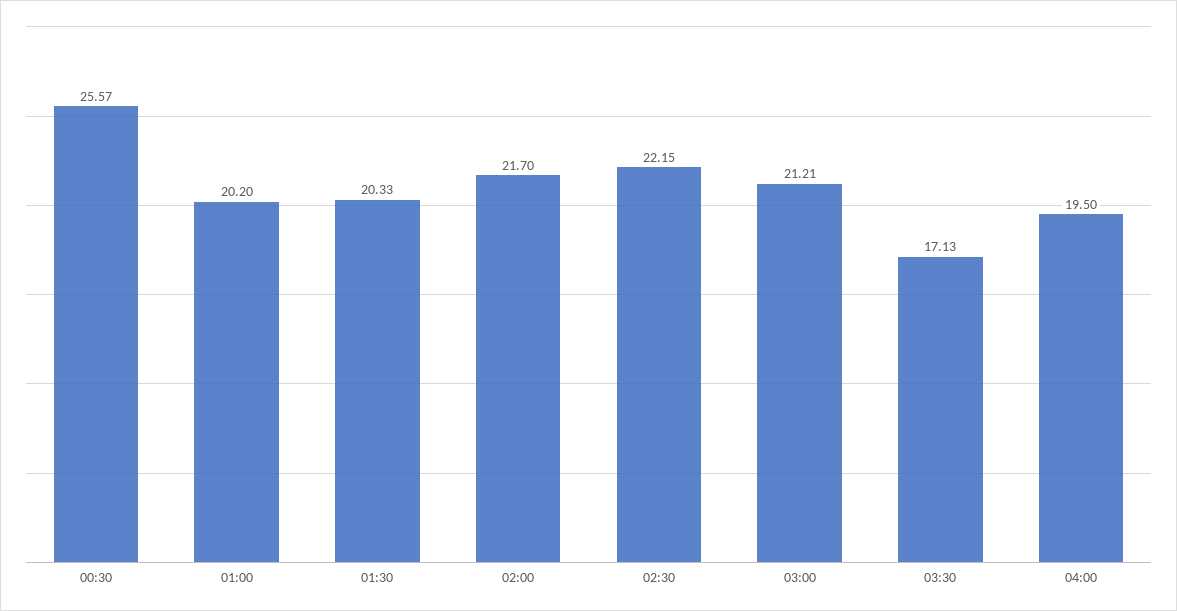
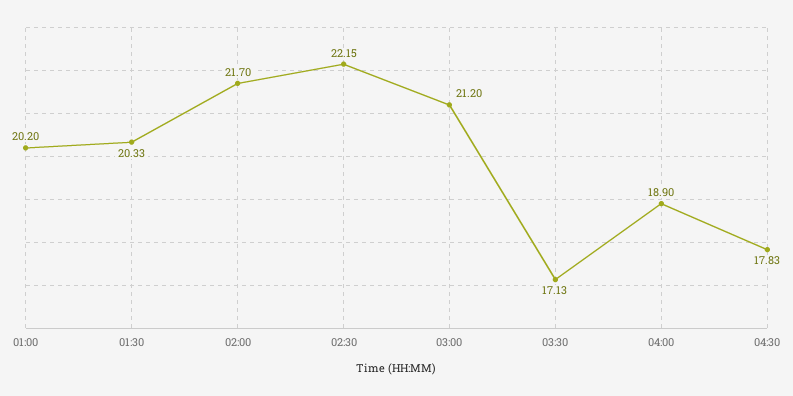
00:30: 25.57 -> none
03:00: 21.21 -> 21.2
04:00: 19.5 -> 18.9
04:30: none -> 17.83

